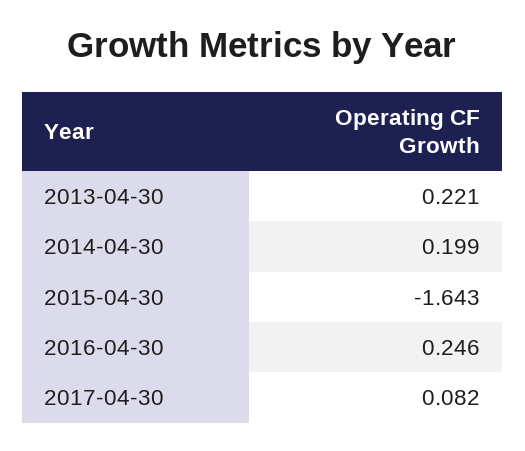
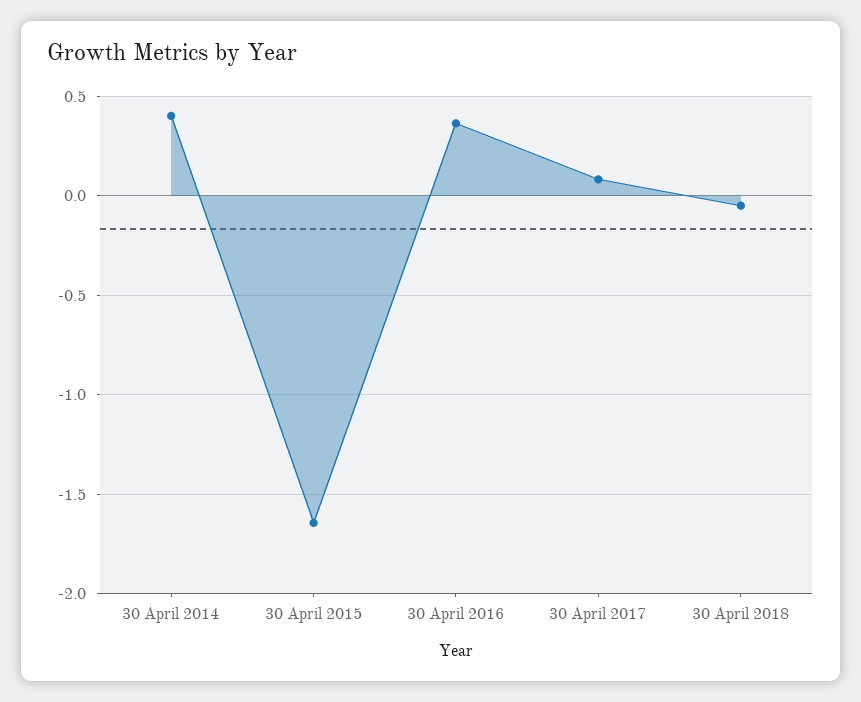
2013-04-30: 0.221 -> none
2014-04-30: 0.199 -> 0.4
2016-04-30: 0.246 -> 0.35
30 April 2018: none -> -0.05

